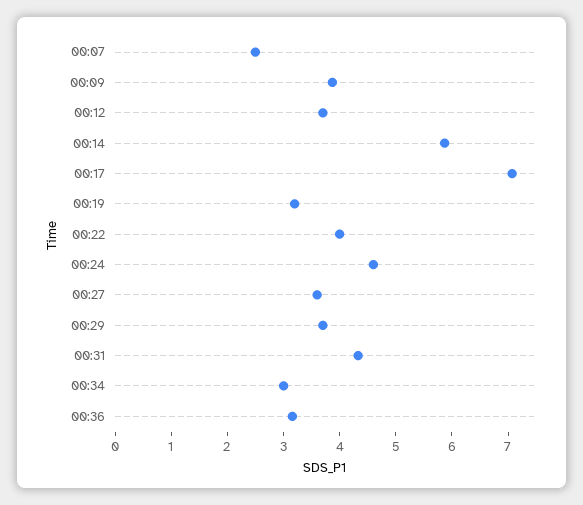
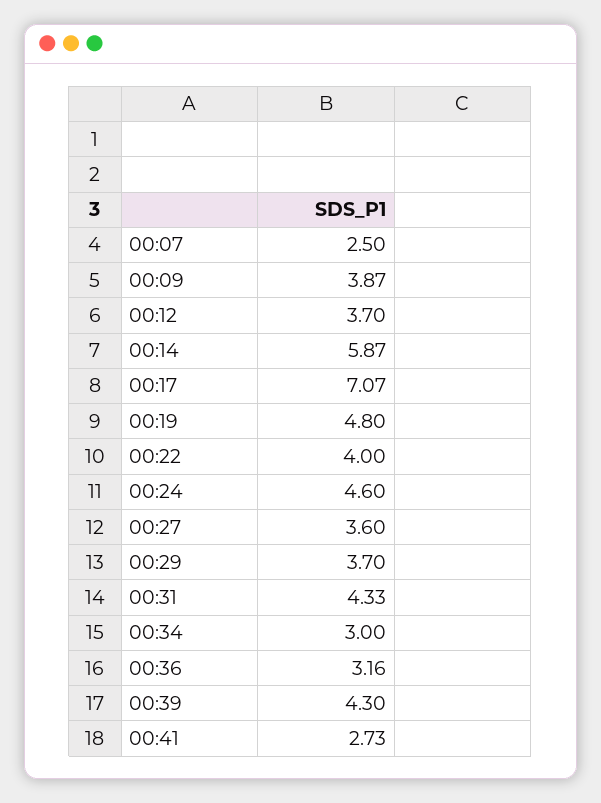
00:19: 3.2 -> 4.8
00:39: none -> 4.3
00:41: none -> 2.73

